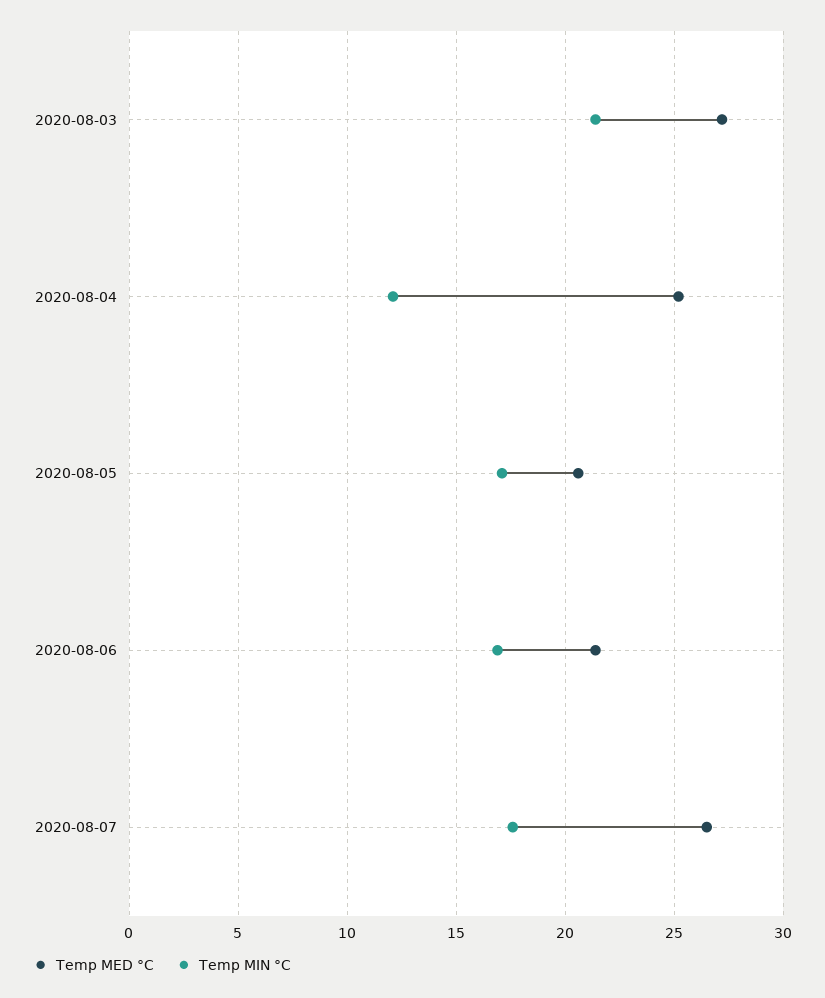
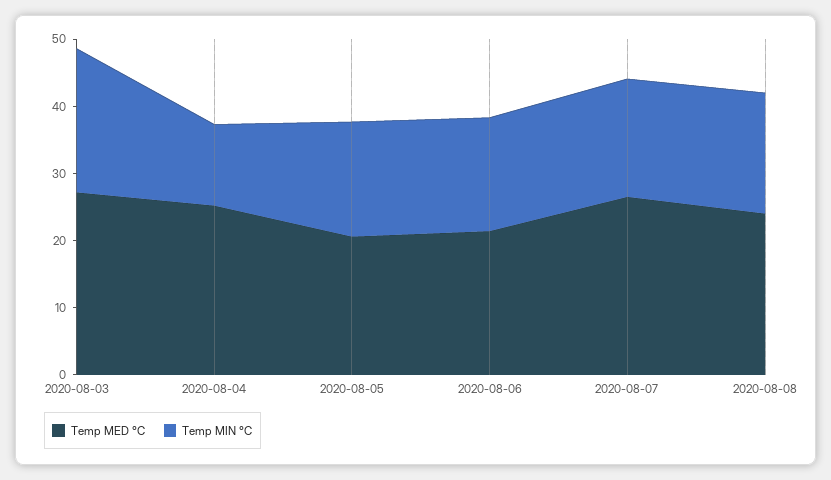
Temp MED °C, 2020-08-08: none -> 24
Temp MIN °C, 2020-08-08: none -> 18

